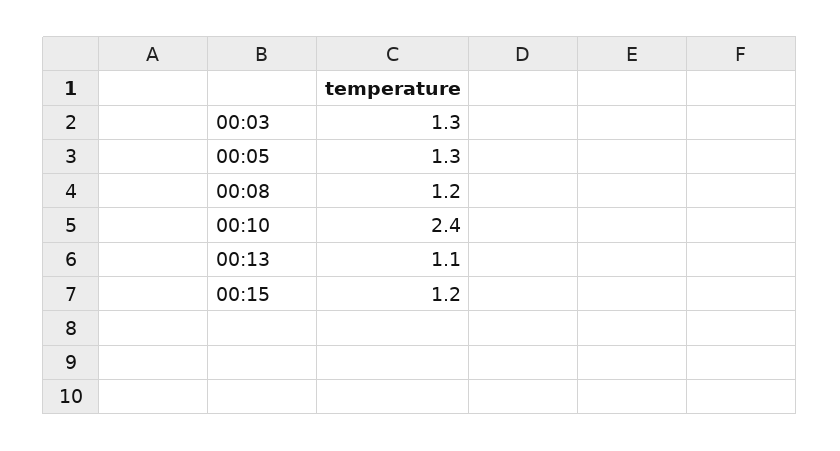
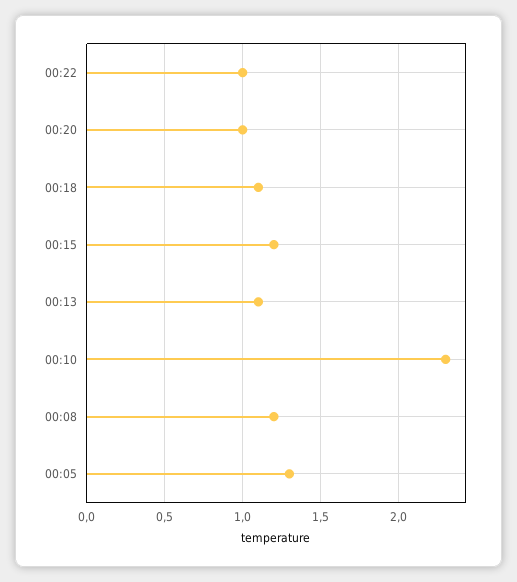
00:03: 1.3 -> none
00:10: 2.4 -> 2.3
00:22: none -> 1
00:20: none -> 1
00:18: none -> 1.1

